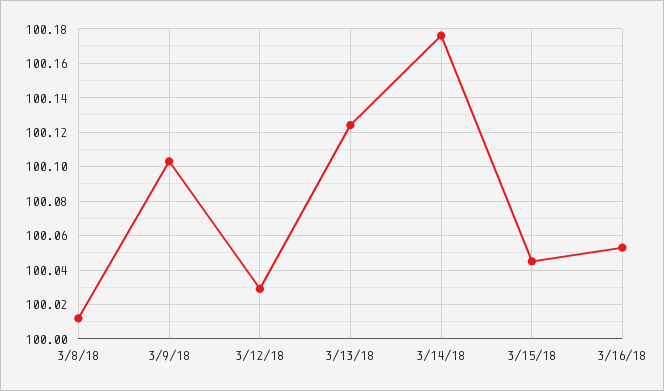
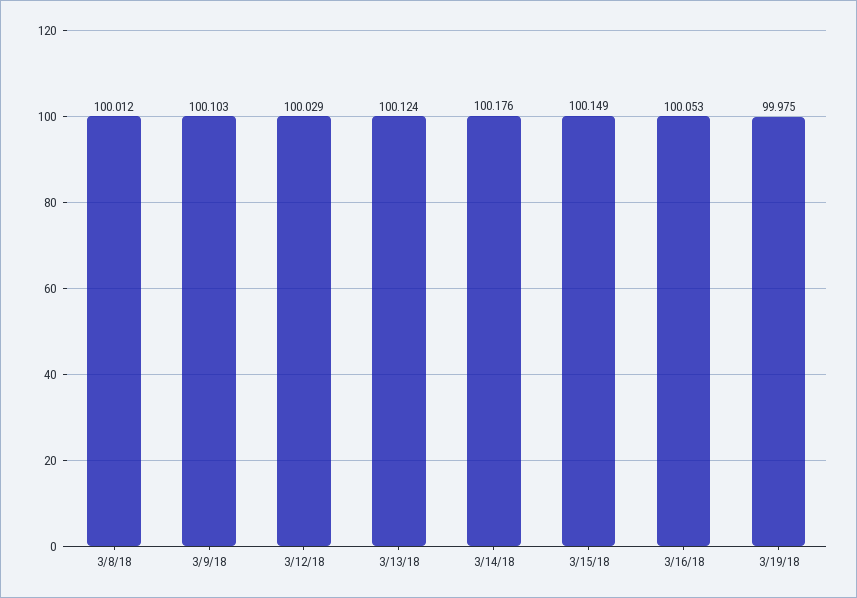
3/15/18: 100.045 -> 100.149
3/19/18: none -> 99.975

